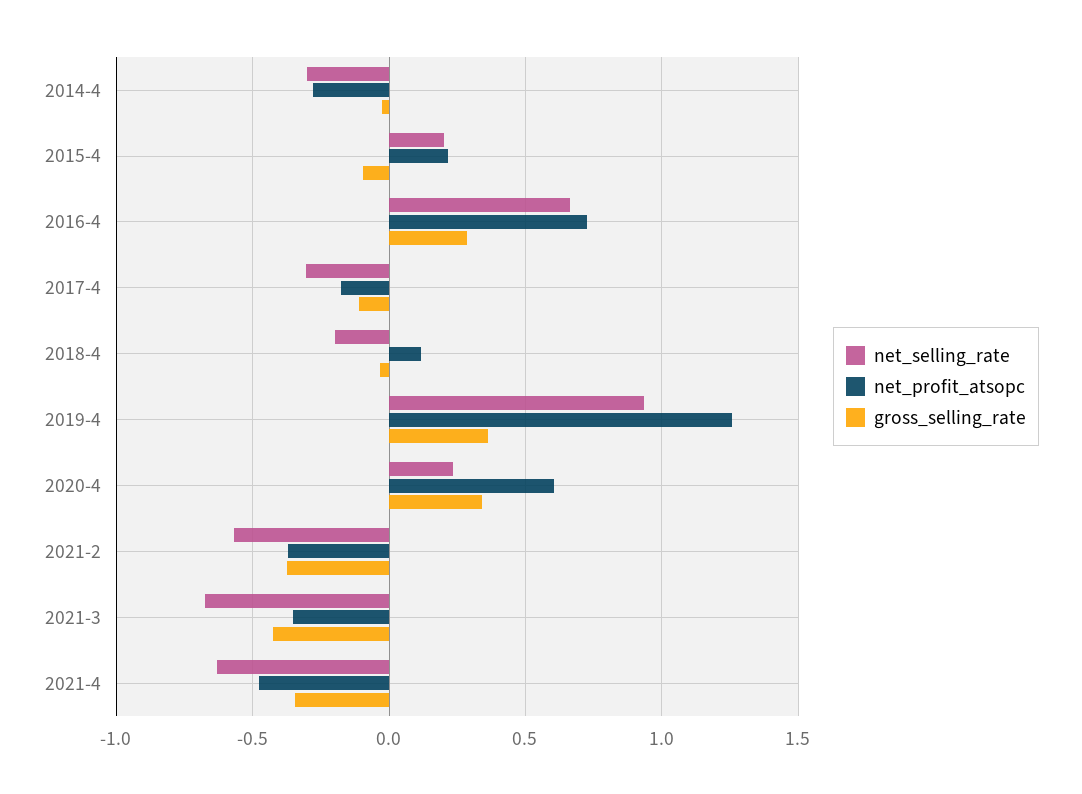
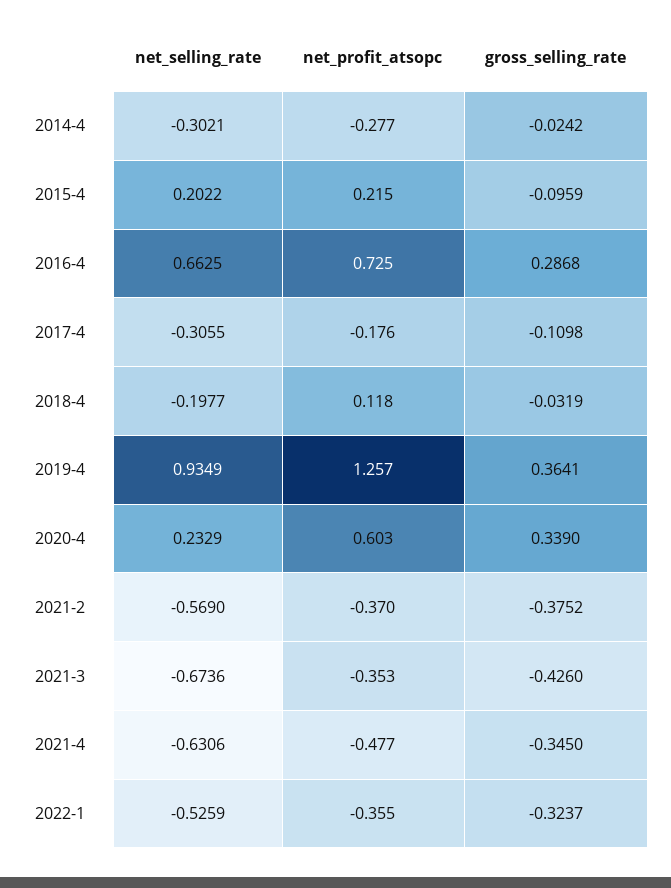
net_selling_rate, 2022-1: none -> -0.5259
net_profit_atsopc, 2022-1: none -> -0.355
gross_selling_rate, 2022-1: none -> -0.3237

